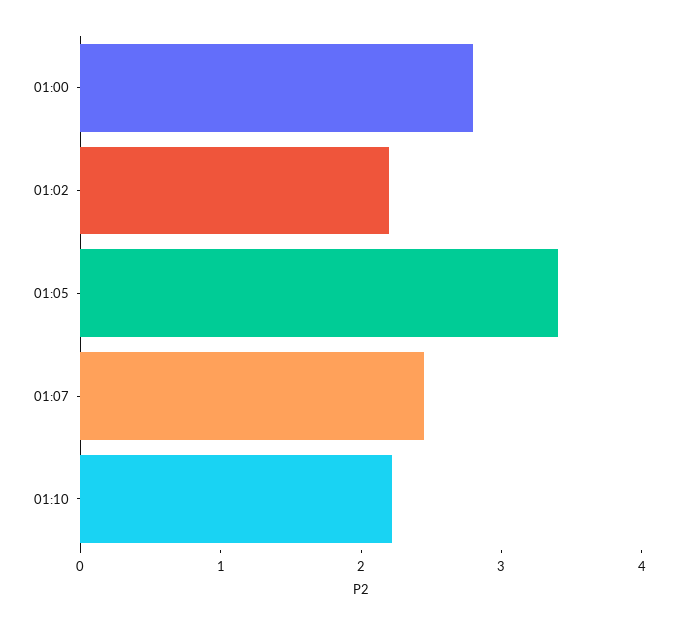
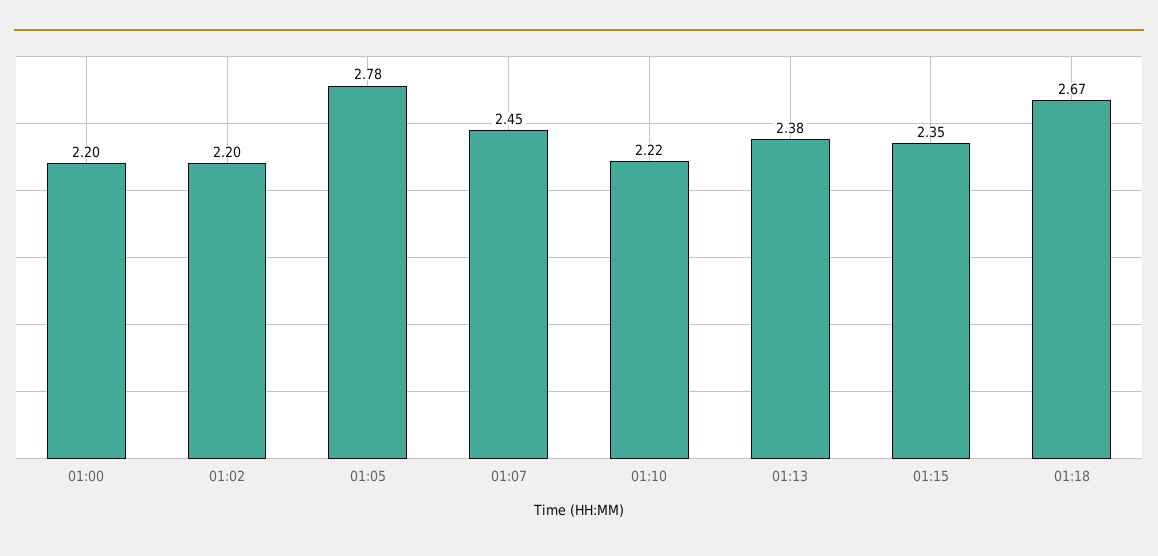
01:00: 2.8 -> 2.2
01:05: 3.4 -> 2.78
01:13: none -> 2.38
01:15: none -> 2.35
01:18: none -> 2.67

